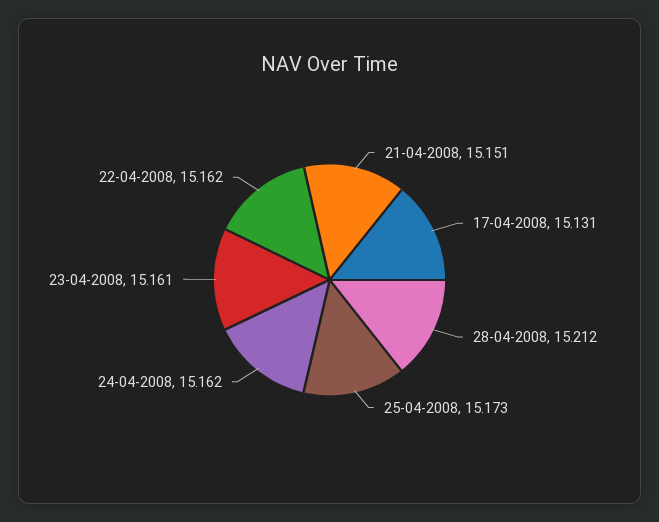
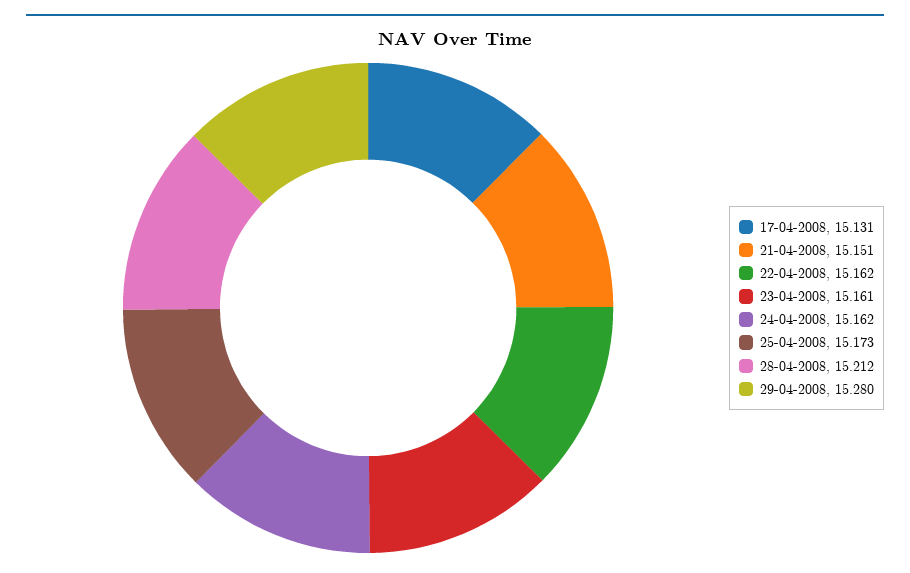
29-04-2008: none -> 15.28

